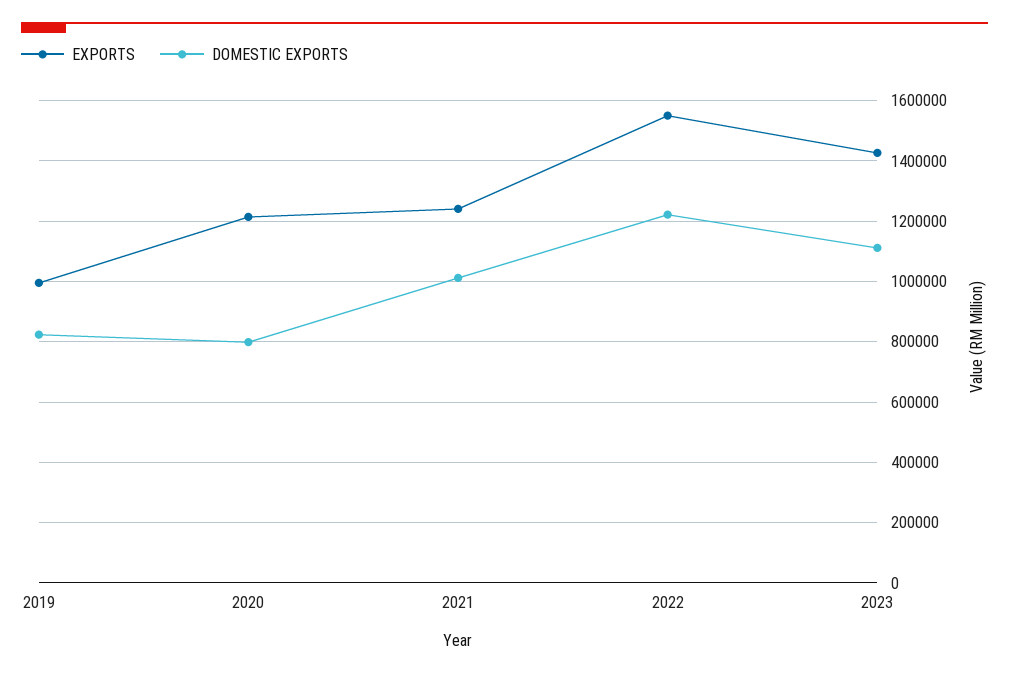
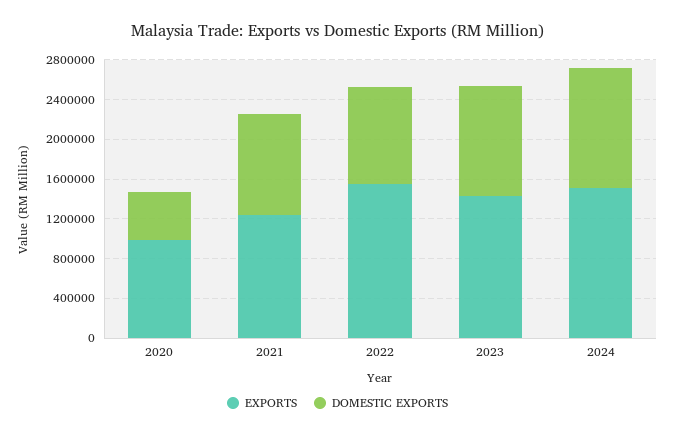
EXPORTS, 2019: 1000000 -> none
DOMESTIC EXPORTS, 2019: 820000 -> none
EXPORTS, 2020: 1220000 -> 1000000
DOMESTIC EXPORTS, 2020: 800000 -> 500000
DOMESTIC EXPORTS, 2022: 1220000 -> 1000000
EXPORTS, 2024: none -> 1500000
DOMESTIC EXPORTS, 2024: none -> 1200000

